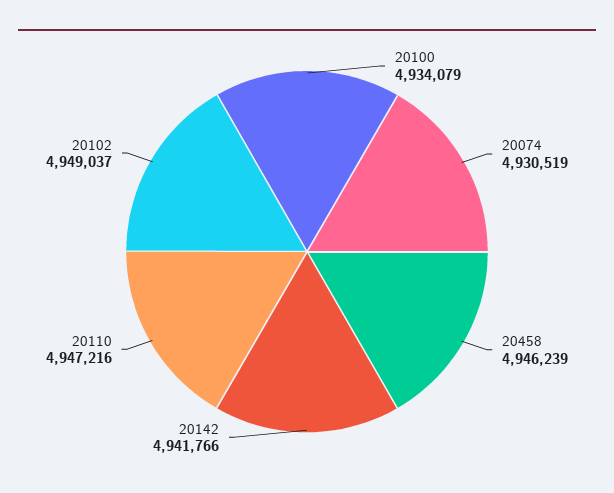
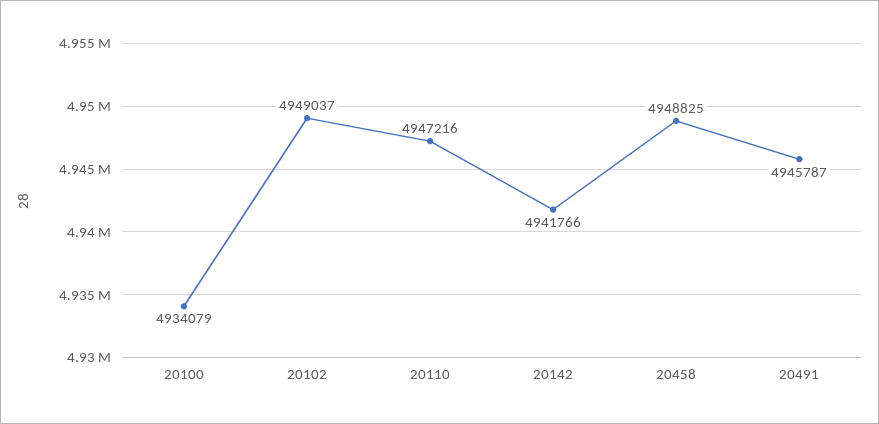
20074: 4930519 -> none
20458: 4946239 -> 4948825
20491: none -> 4945787

